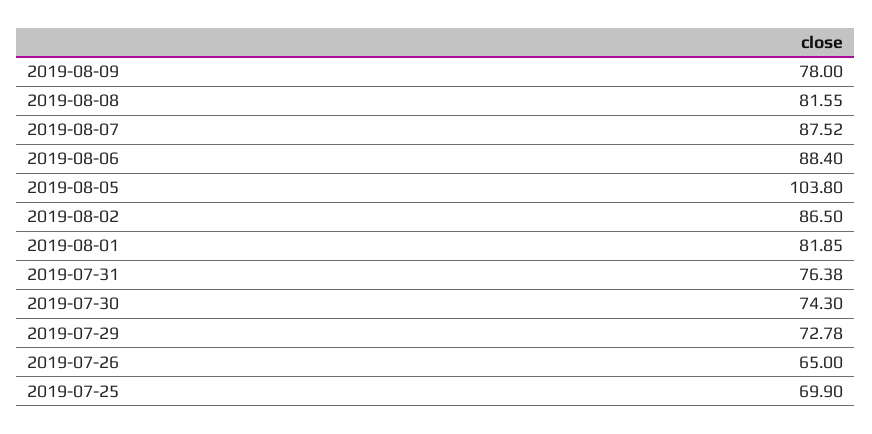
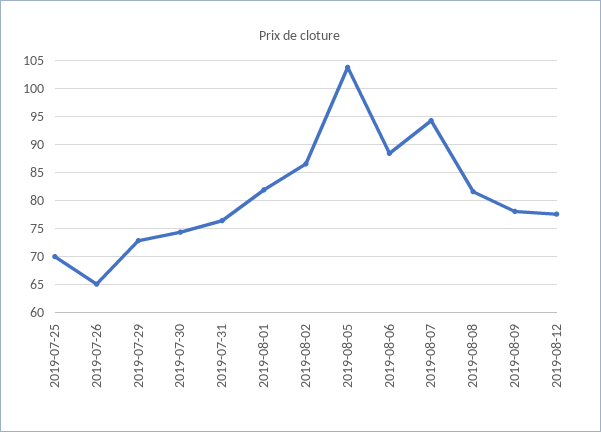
2019-08-07: 87.52 -> 95
2019-08-12: none -> 77.5

